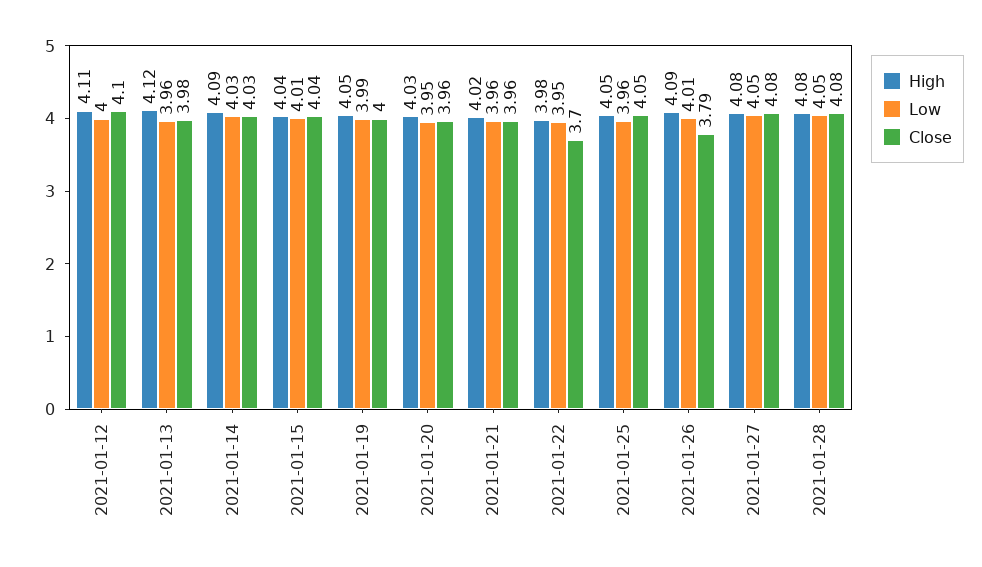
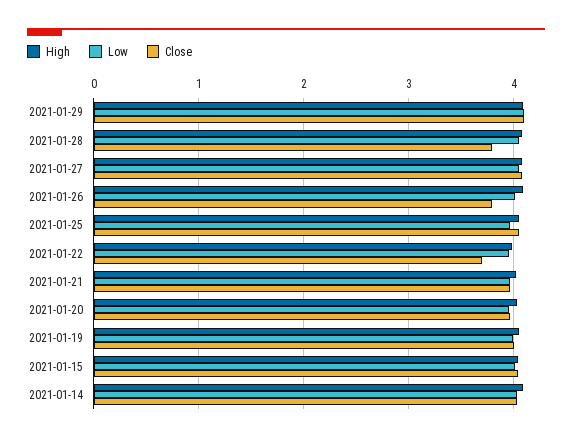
High, 2021-01-12: 4.11 -> none
Low, 2021-01-12: 4 -> none
Close, 2021-01-12: 4.1 -> none
High, 2021-01-13: 4.12 -> none
Low, 2021-01-13: 3.96 -> none
Close, 2021-01-13: 3.98 -> none
Close, 2021-01-28: 4.08 -> 3.8
High, 2021-01-29: none -> 4.1
Low, 2021-01-29: none -> 4.1
Close, 2021-01-29: none -> 4.1

